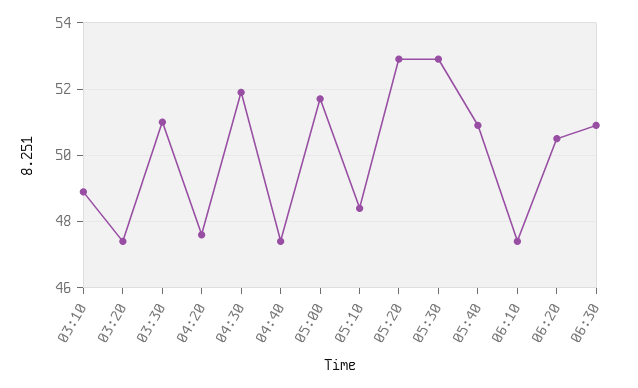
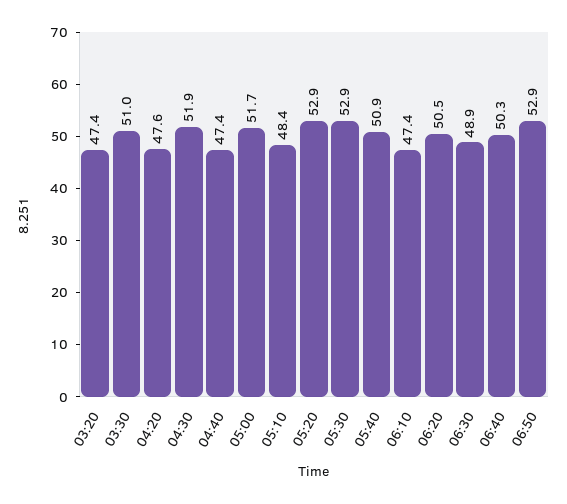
03:10: 49 -> none
06:30: 51 -> 48.9
06:40: none -> 50.3
06:50: none -> 52.9

